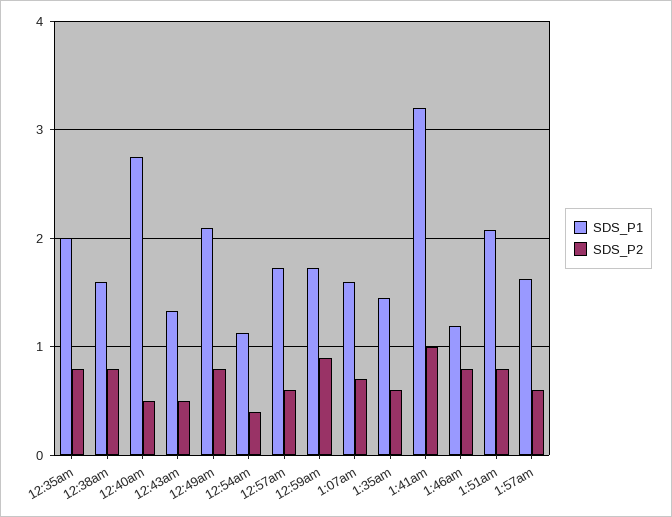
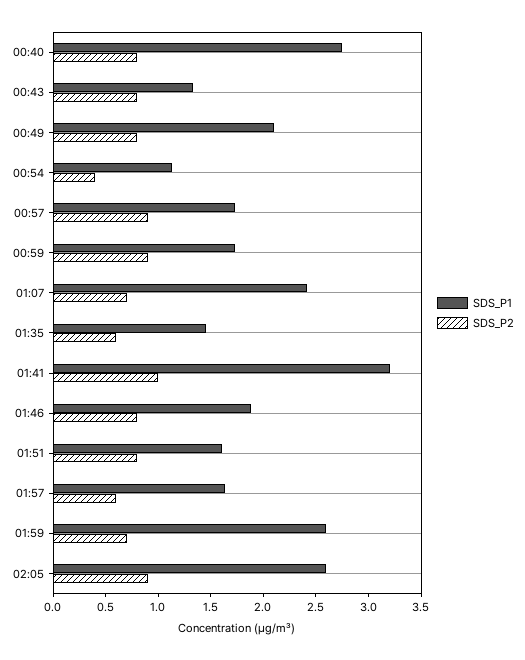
SDS_P1, 12:35am: 2 -> none
SDS_P2, 12:35am: 0.8 -> none
SDS_P1, 12:38am: 1.6 -> none
SDS_P2, 12:38am: 0.8 -> none
SDS_P2, 12:40am: 0.5 -> 0.8
SDS_P2, 12:43am: 0.5 -> 0.8
SDS_P2, 12:57am: 0.6 -> 0.9
SDS_P1, 1:07am: 1.6 -> 2.4
SDS_P1, 1:46am: 1.2 -> 1.9
SDS_P1, 1:51am: 2.1 -> 1.6
SDS_P1, 01:59: none -> 2.6
SDS_P2, 01:59: none -> 0.7
SDS_P1, 02:05: none -> 2.6
SDS_P2, 02:05: none -> 0.9

